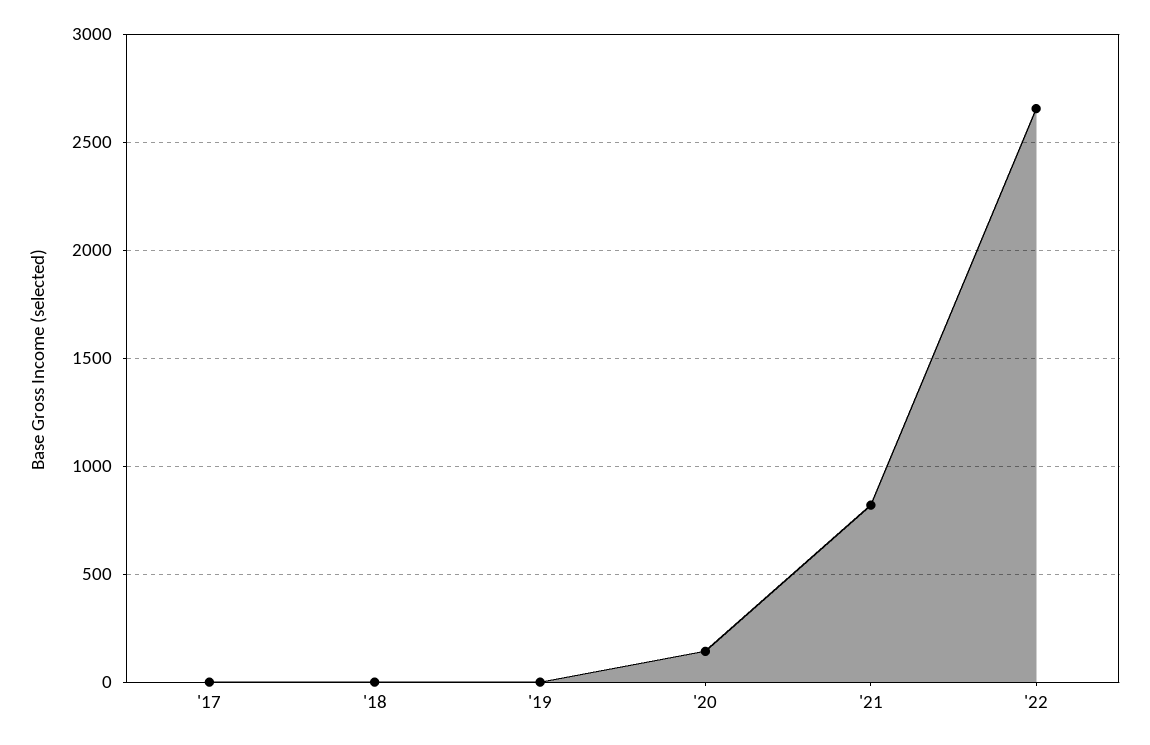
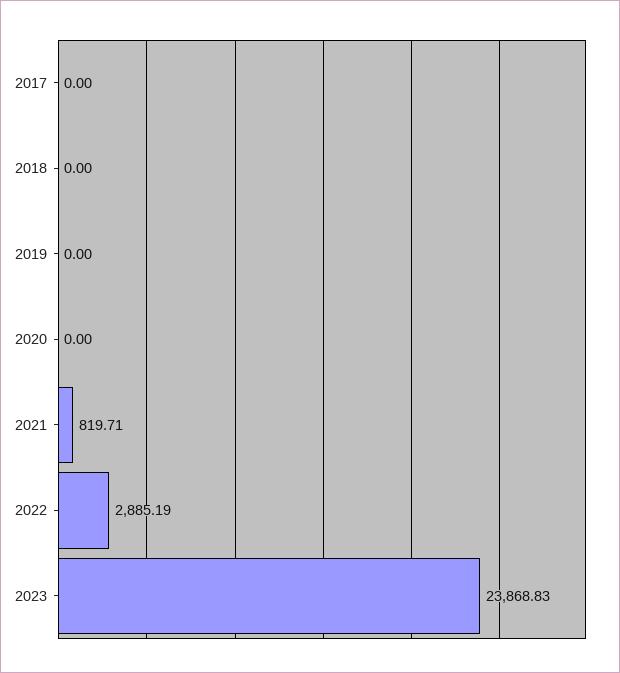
'20: 150 -> 0
'22: 2650 -> 2885.19
2023: none -> 23868.83

